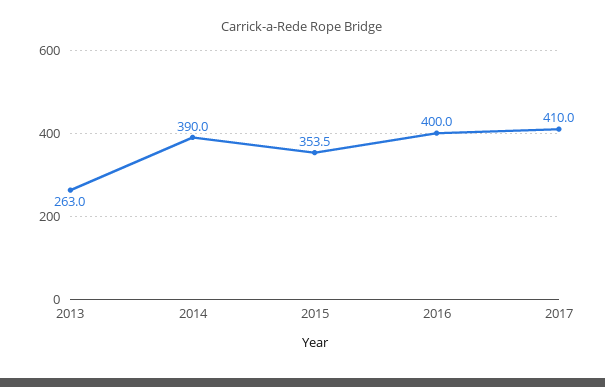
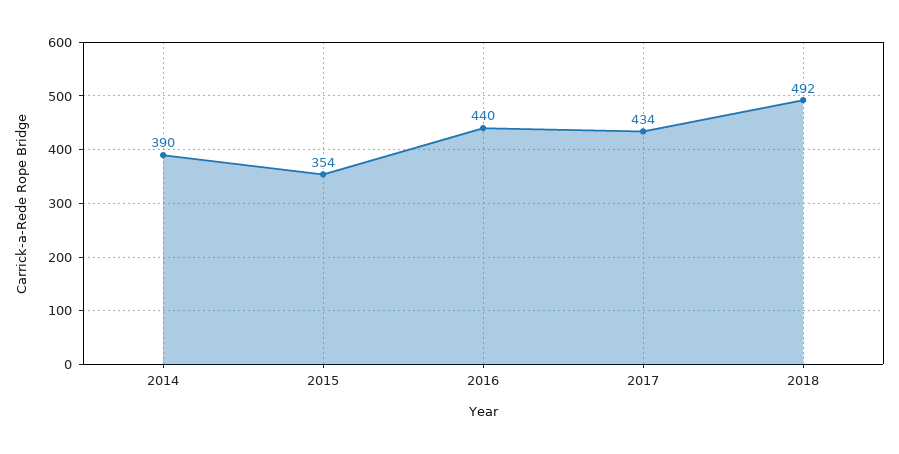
2013: 263 -> none
2016: 400 -> 440
2017: 410 -> 434
2018: none -> 492

